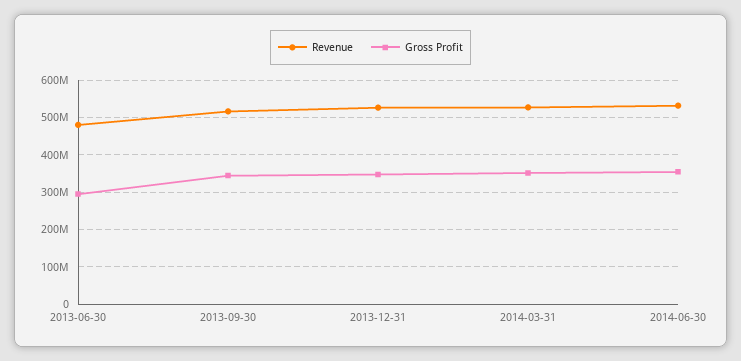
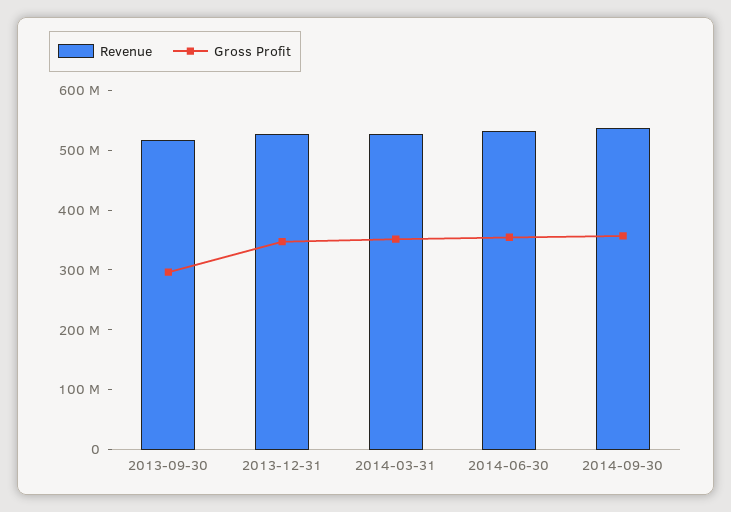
Revenue, 2013-06-30: 480000000 -> none
Gross Profit, 2013-06-30: 300000000 -> none
Gross Profit, 2013-09-30: 340000000 -> 300000000
Revenue, 2014-09-30: none -> 540000000
Gross Profit, 2014-09-30: none -> 360000000

